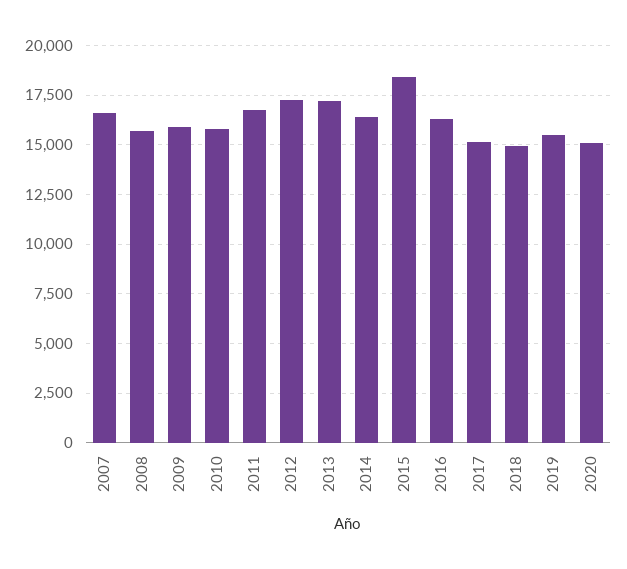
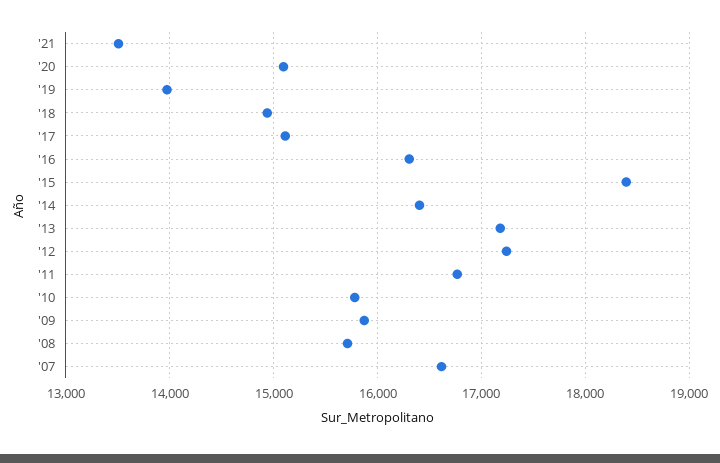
2019: 15500 -> 14000
'21: none -> 13500

